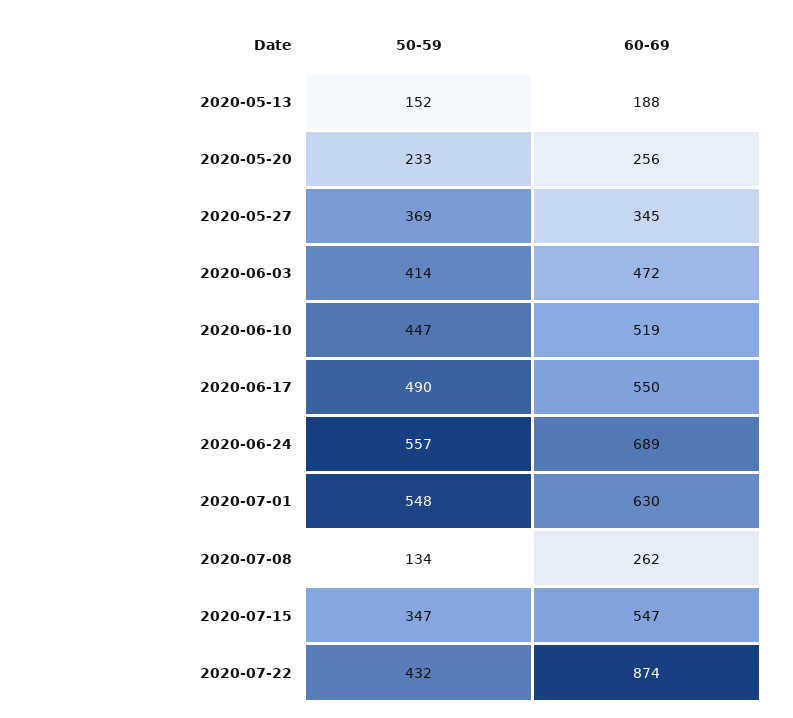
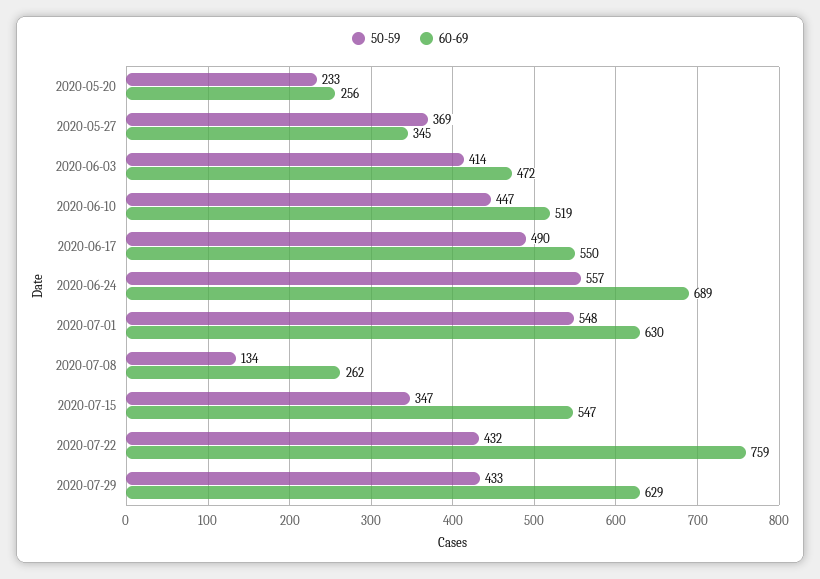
50-59, 2020-05-13: 152 -> none
60-69, 2020-05-13: 188 -> none
60-69, 2020-07-22: 874 -> 759
50-59, 2020-07-29: none -> 433
60-69, 2020-07-29: none -> 629

